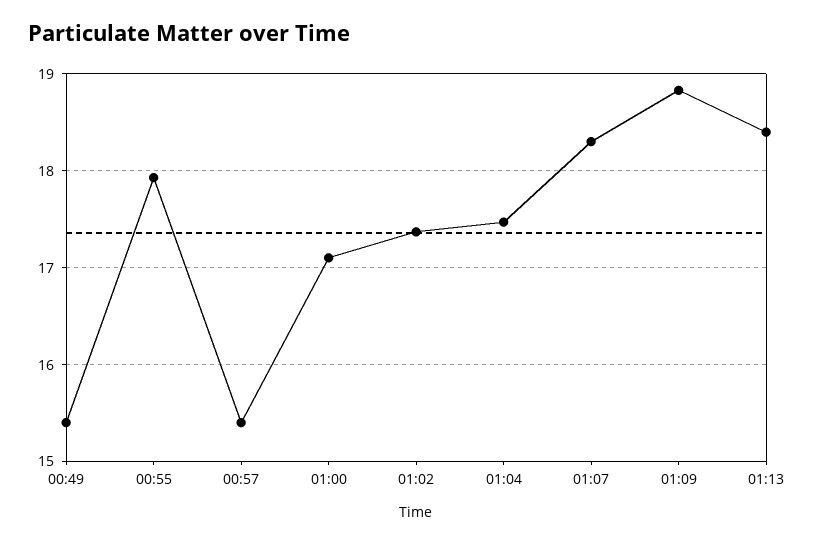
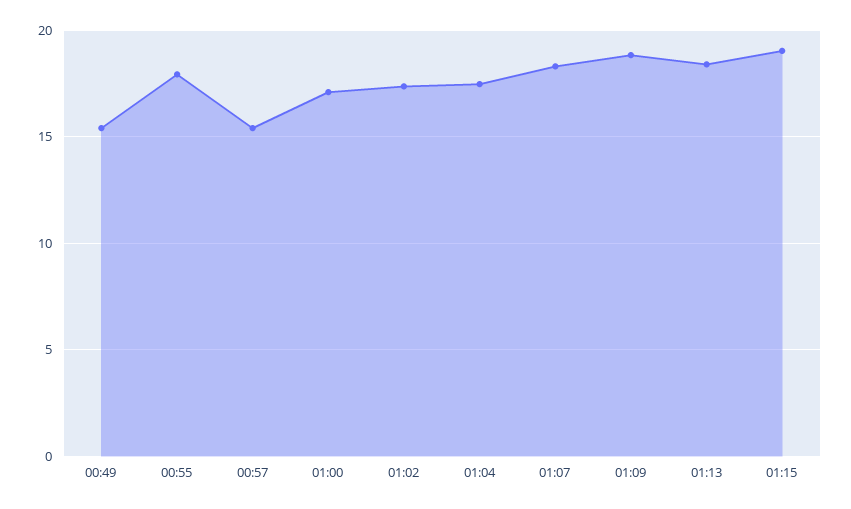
01:15: none -> 19

